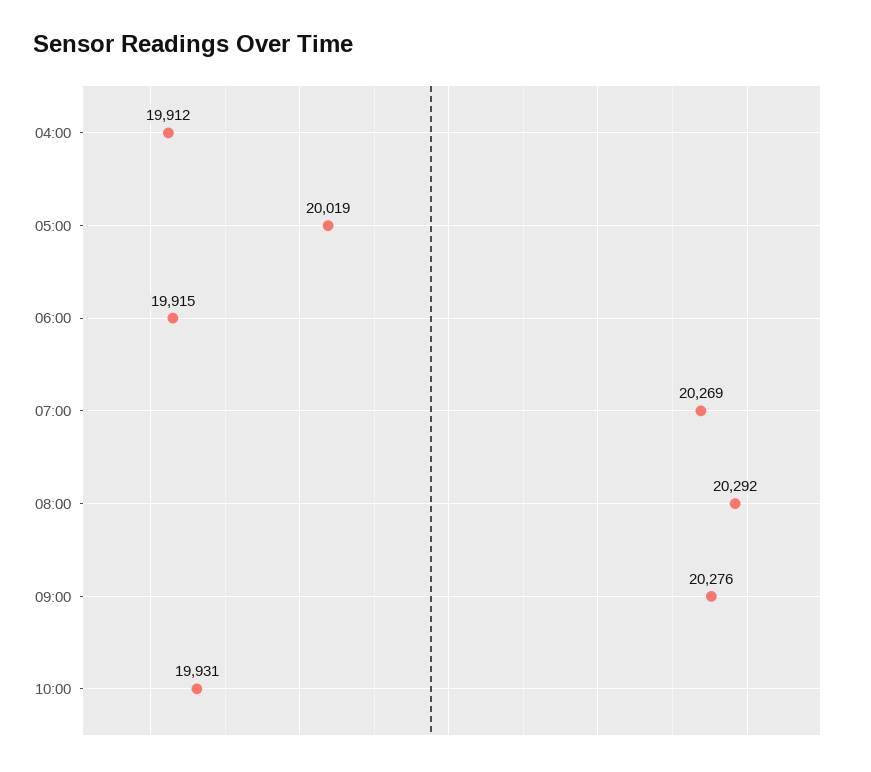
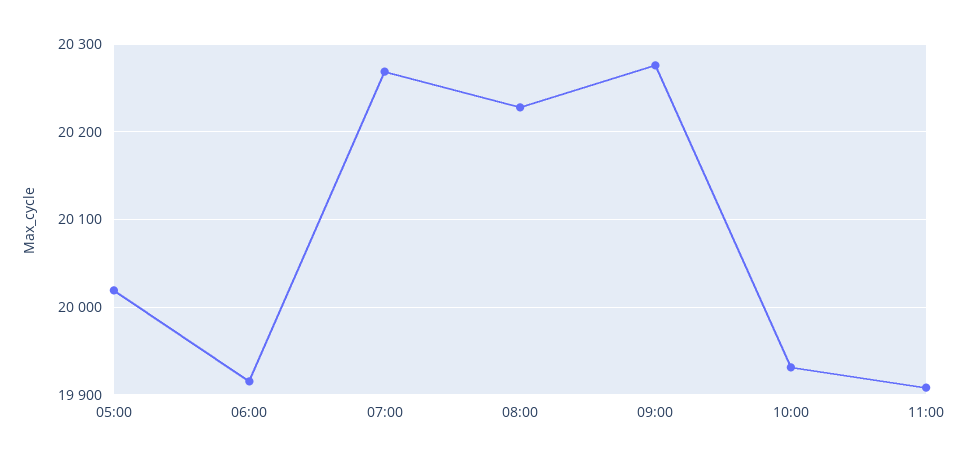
04:00: 19912 -> none
08:00: 20292 -> 20230
11:00: none -> 19910

